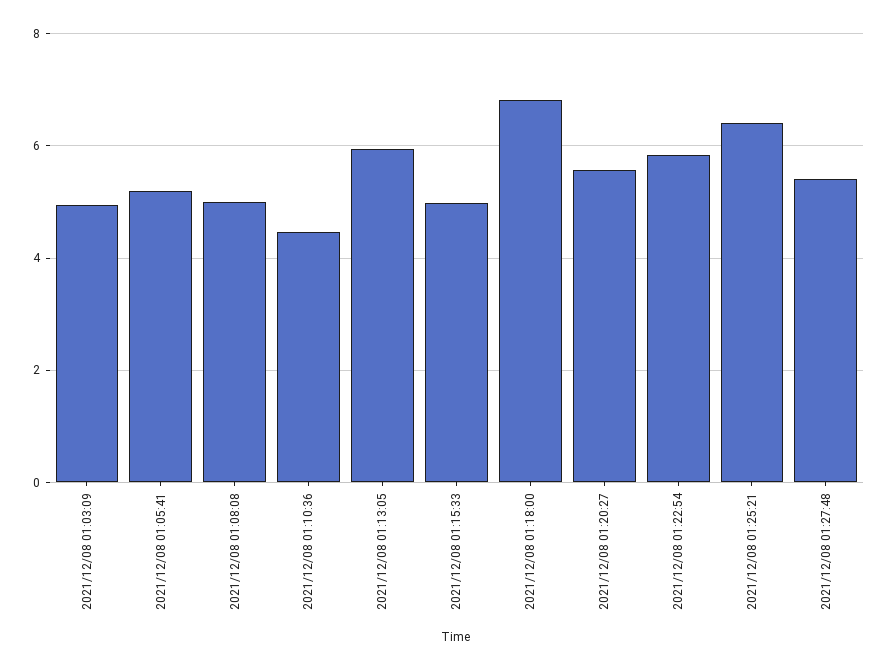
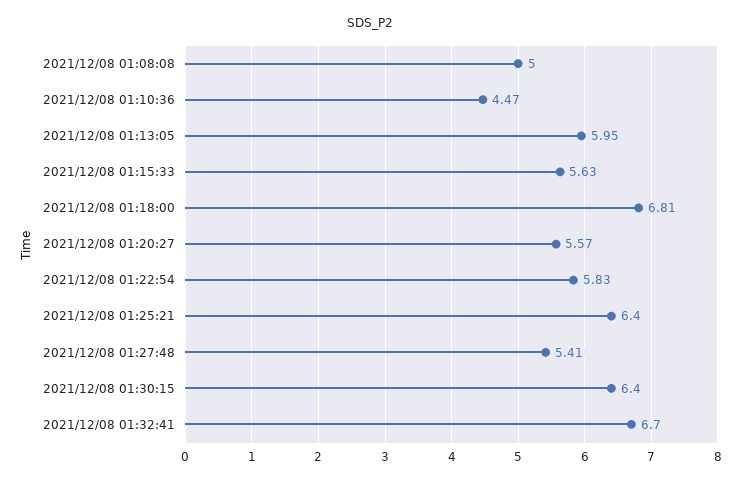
2021/12/08 01:03:09: 5 -> none
2021/12/08 01:05:41: 5.2 -> none
2021/12/08 01:15:33: 5 -> 5.63
2021/12/08 01:30:15: none -> 6.4
2021/12/08 01:32:41: none -> 6.7

